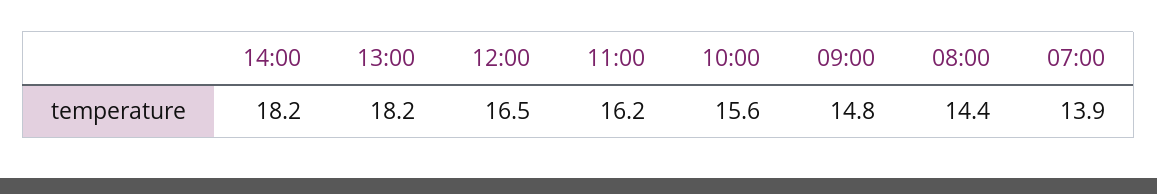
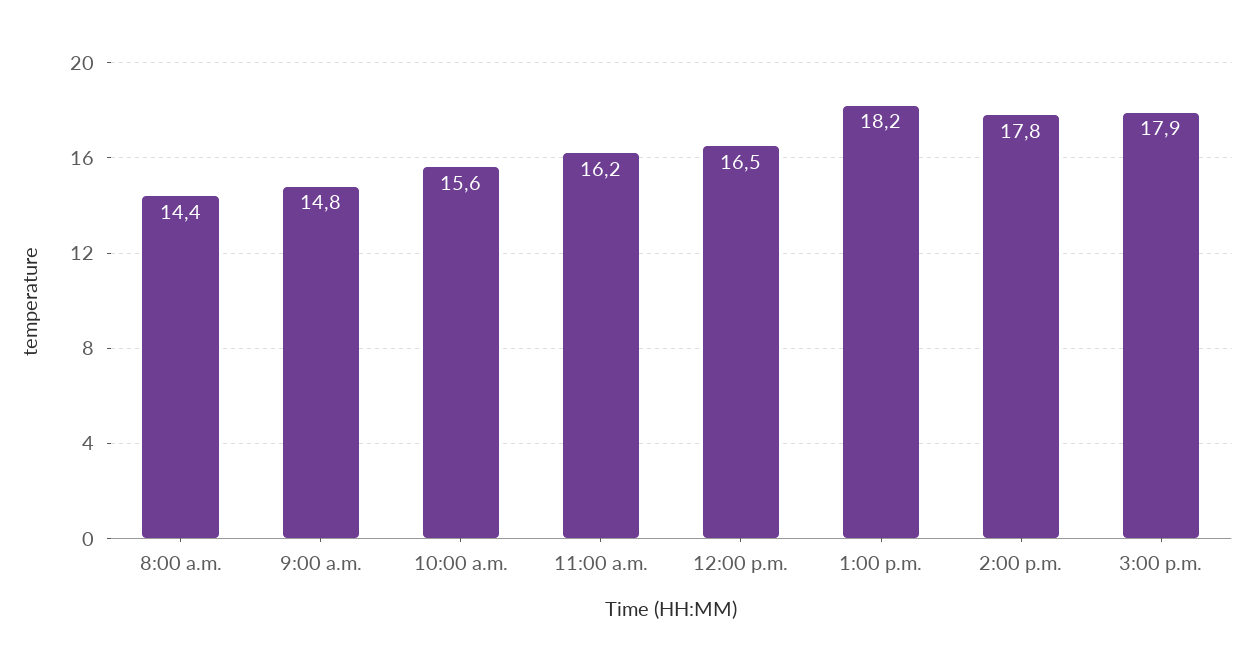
14:00: 18.2 -> 17.8
07:00: 13.9 -> none
3:00 p.m.: none -> 17.9

